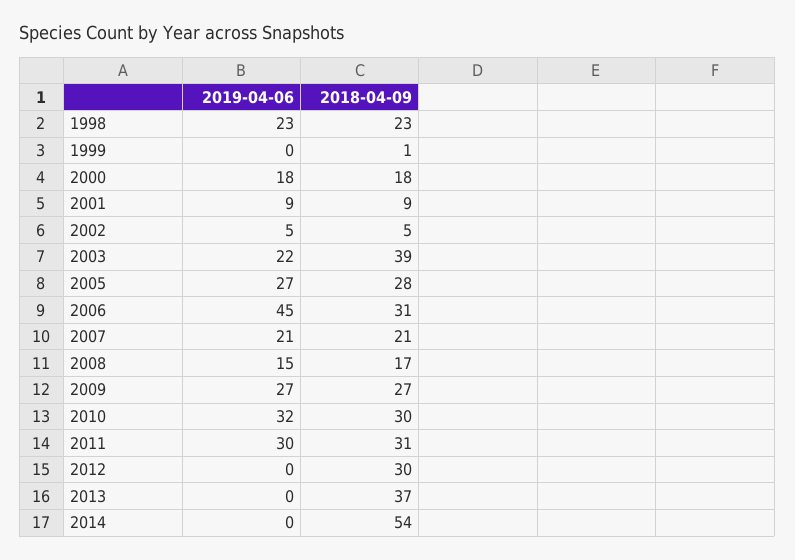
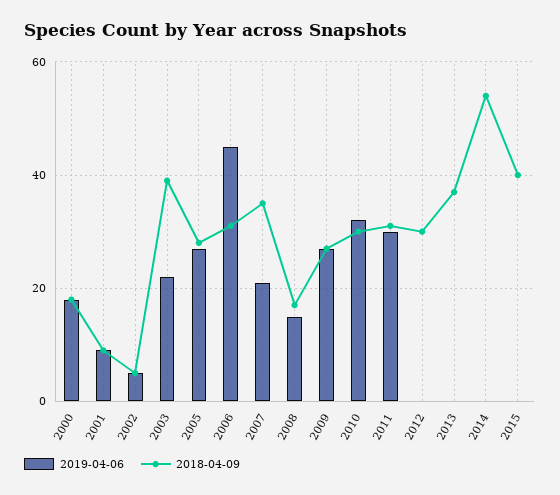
2019-04-06, 1998: 23 -> none
2018-04-09, 1998: 23 -> none
2019-04-06, 1999: 0 -> none
2018-04-09, 1999: 1 -> none
2018-04-09, 2007: 21 -> 35
2019-04-06, 2015: none -> 0
2018-04-09, 2015: none -> 40

